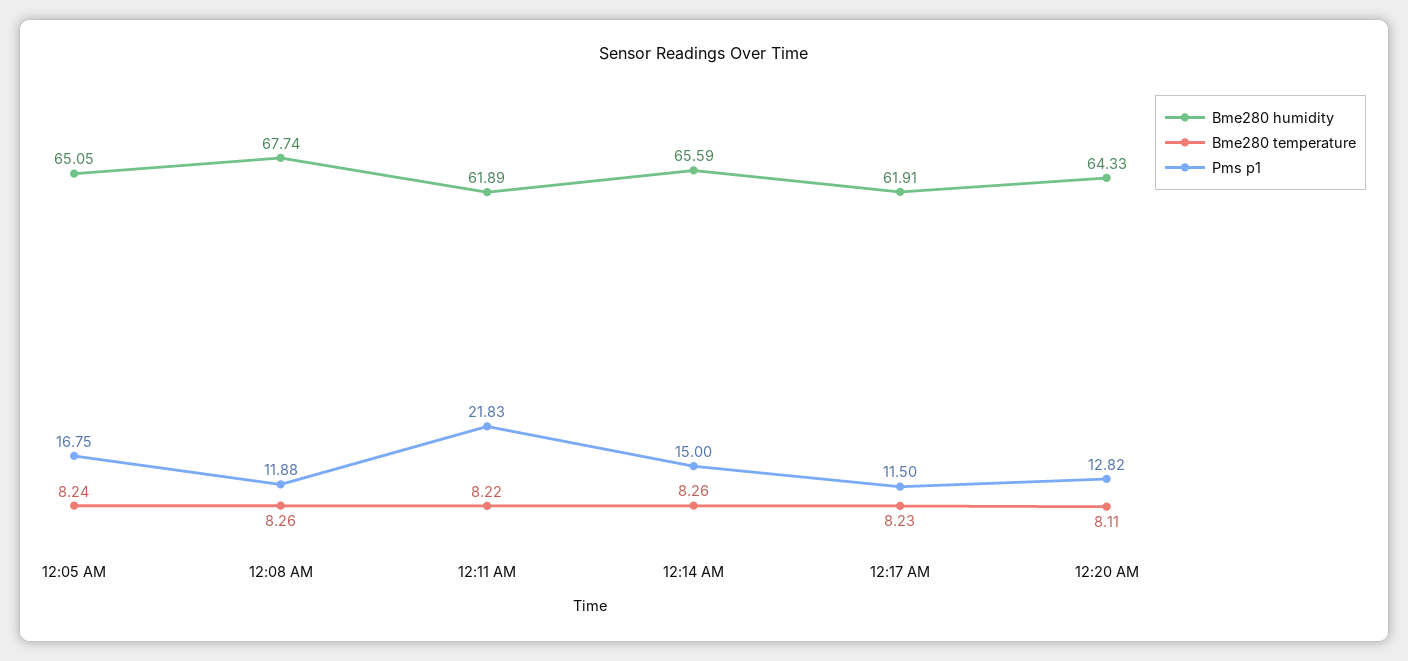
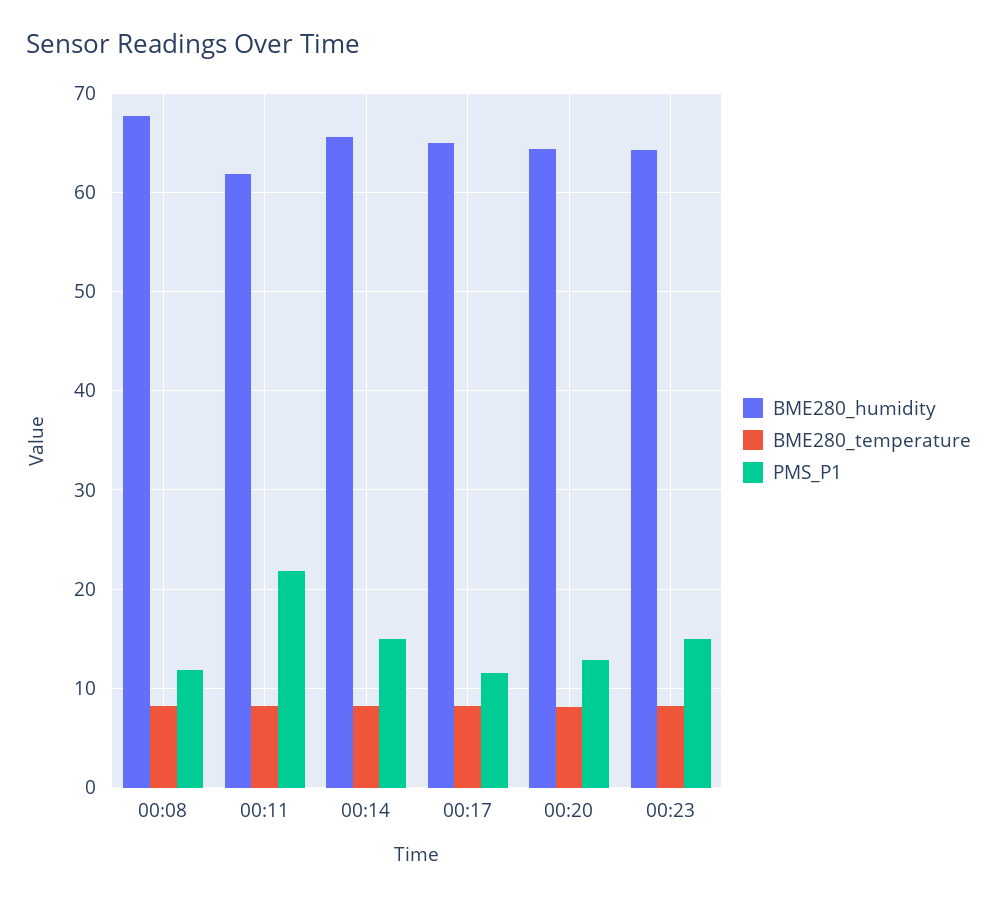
Bme280 humidity, 12:05 AM: 65.05 -> none
Bme280 temperature, 12:05 AM: 8.24 -> none
Pms p1, 12:05 AM: 16.75 -> none
Bme280 humidity, 12:17 AM: 61.91 -> 65
Bme280 humidity, 00:23: none -> 64
Bme280 temperature, 00:23: none -> 8
Pms p1, 00:23: none -> 15

